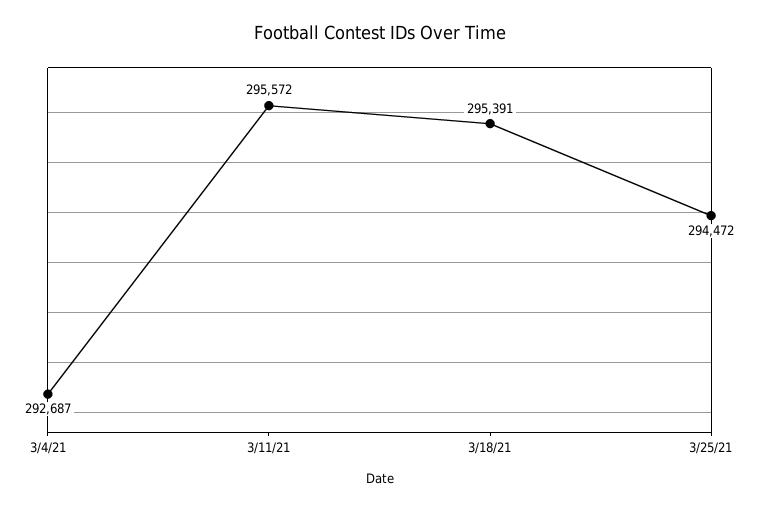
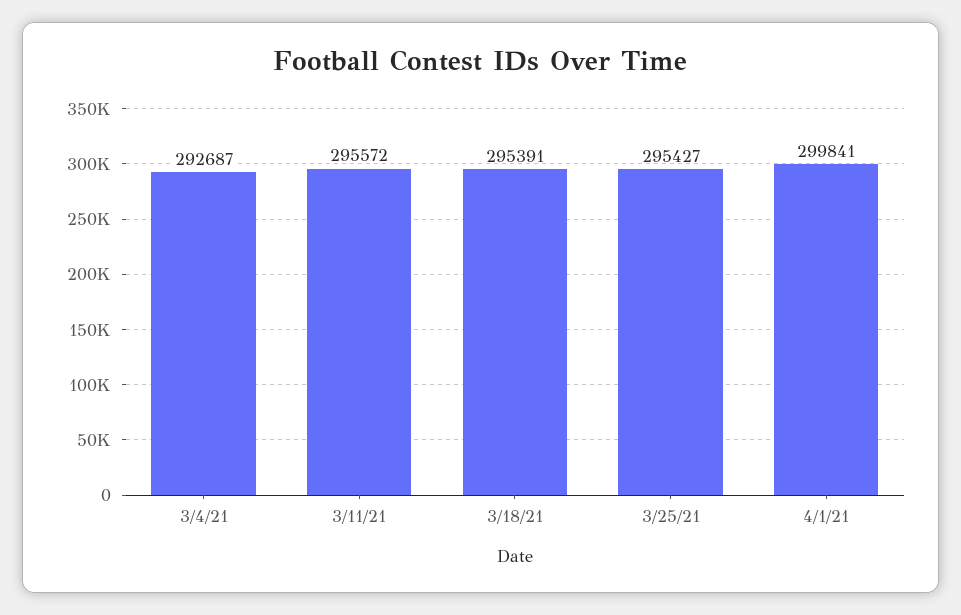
3/25/21: 294472 -> 295427
4/1/21: none -> 299841

